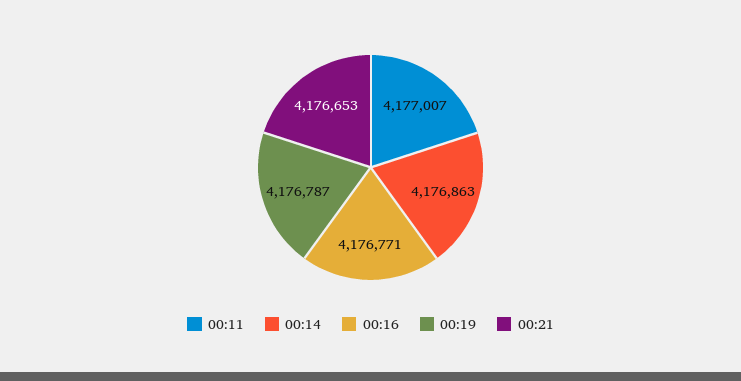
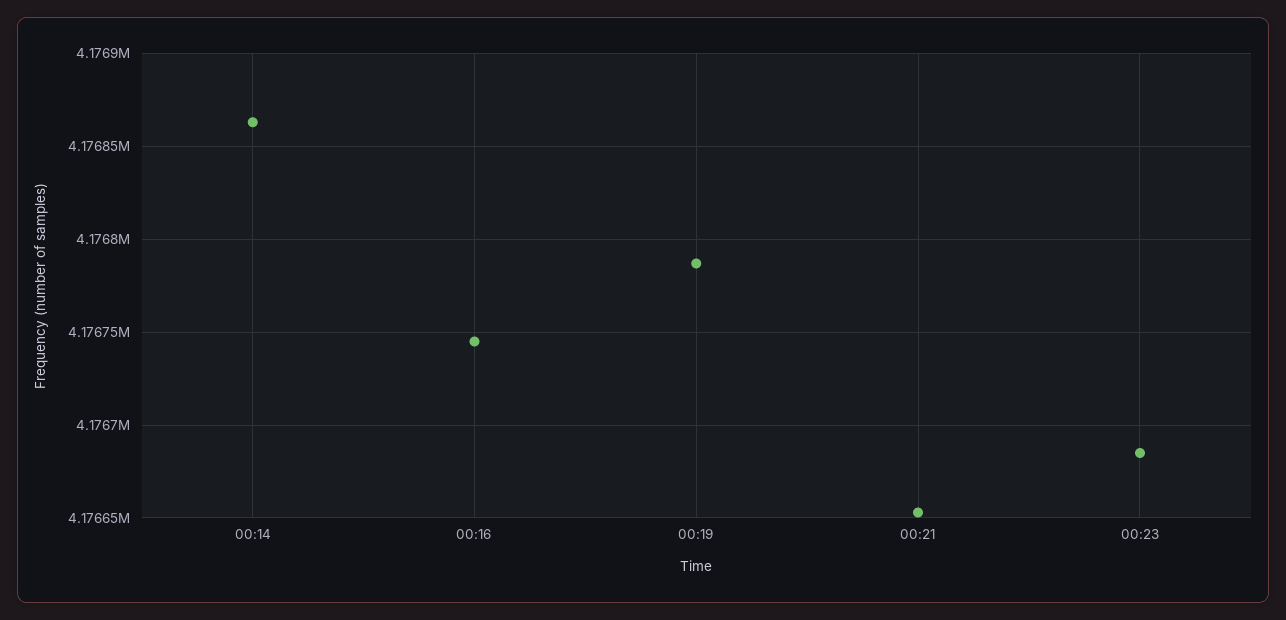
00:11: 4177007 -> none
00:16: 4176771 -> 4176745
00:23: none -> 4176685

